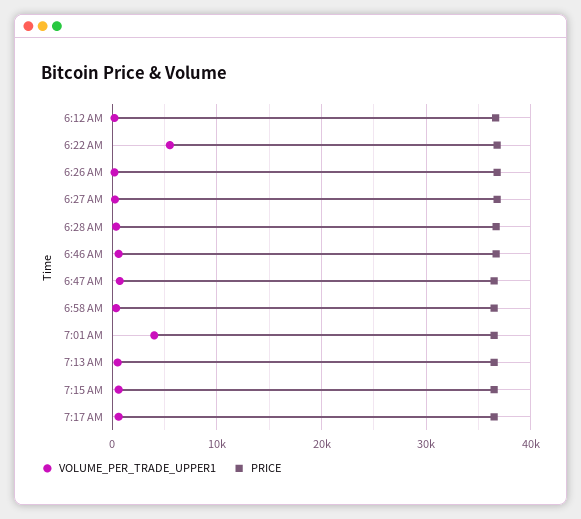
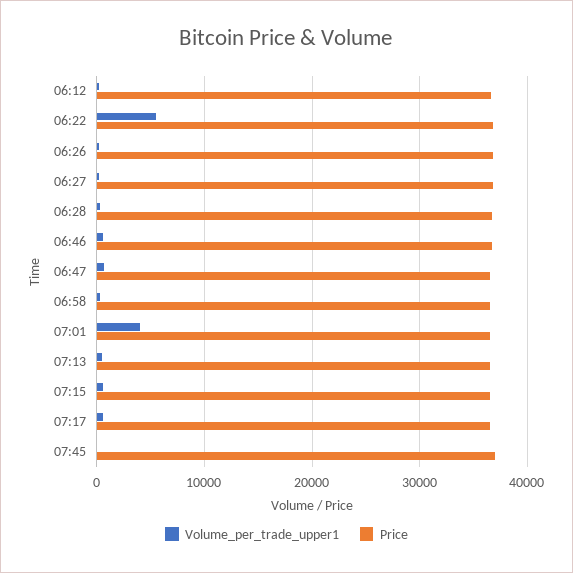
VOLUME_PER_TRADE_UPPER1, 07:45: none -> 0
PRICE, 07:45: none -> 37000

